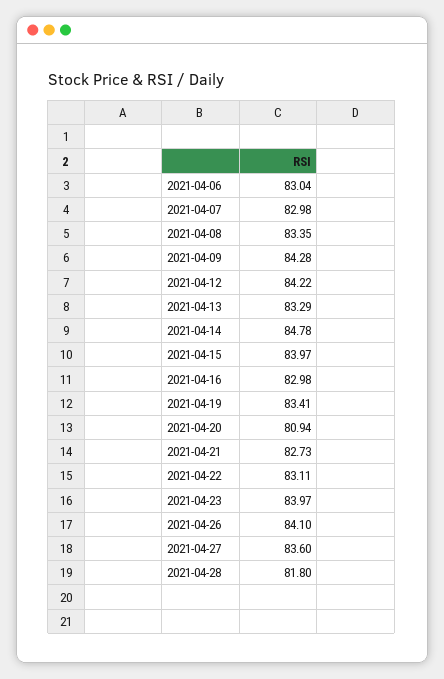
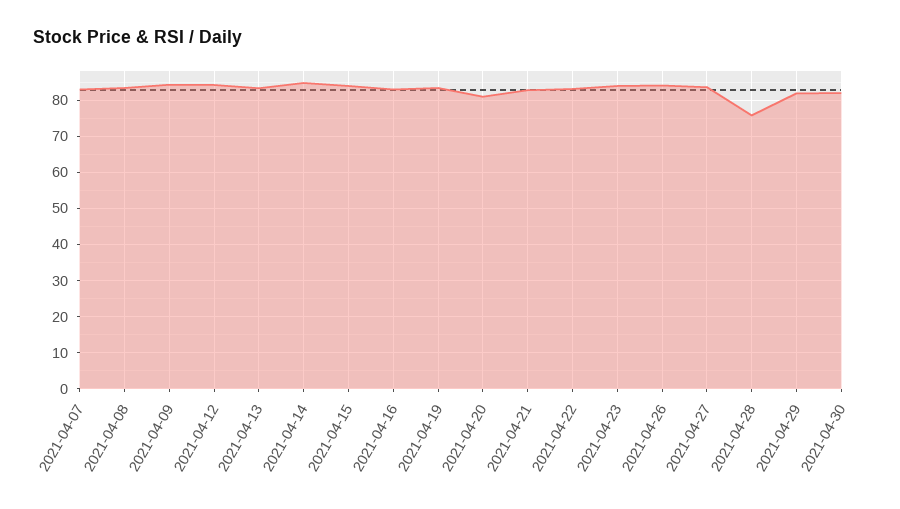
2021-04-06: 83.04 -> none
2021-04-28: 81.8 -> 76
2021-04-29: none -> 82
2021-04-30: none -> 82

